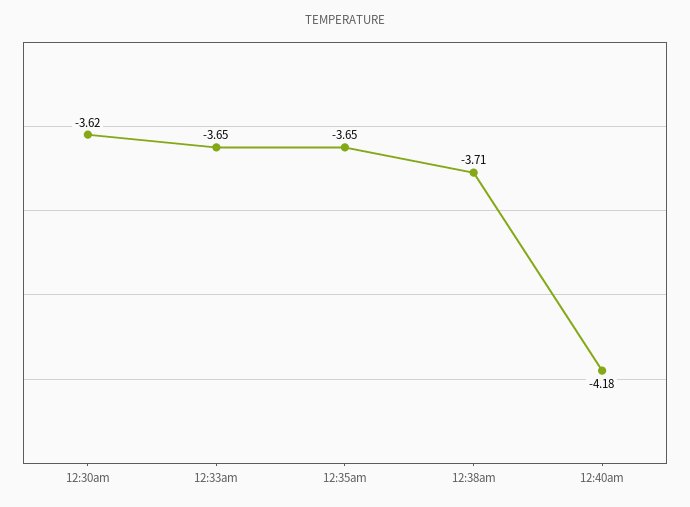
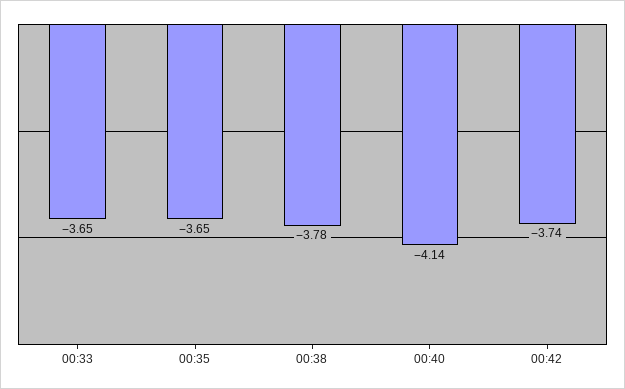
12:30am: -3.62 -> none
12:38am: -3.71 -> -3.78
12:40am: -4.18 -> -4.14
00:42: none -> -3.74

